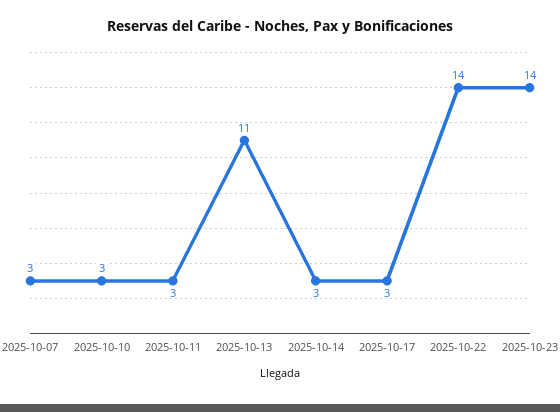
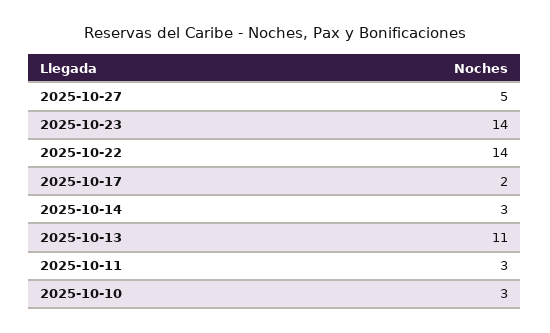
2025-10-07: 3 -> none
2025-10-17: 3 -> 2
2025-10-27: none -> 5

